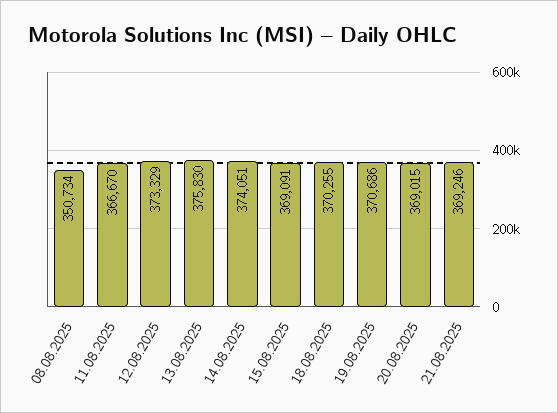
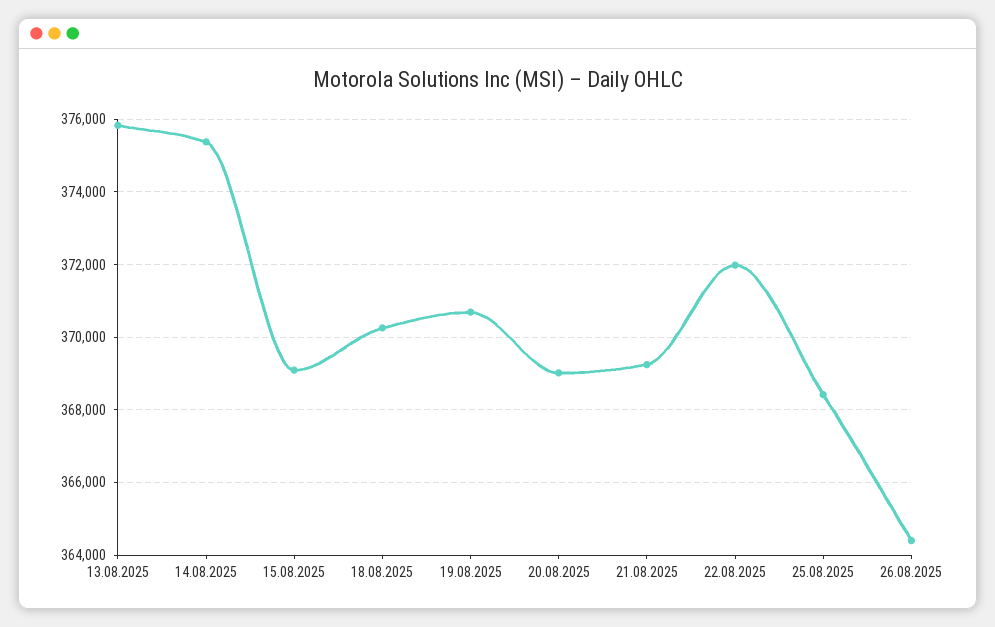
08.08.2025: 350734 -> none
11.08.2025: 366670 -> none
12.08.2025: 373329 -> none
14.08.2025: 374051 -> 375400
22.08.2025: none -> 372000
25.08.2025: none -> 368400
26.08.2025: none -> 364400

